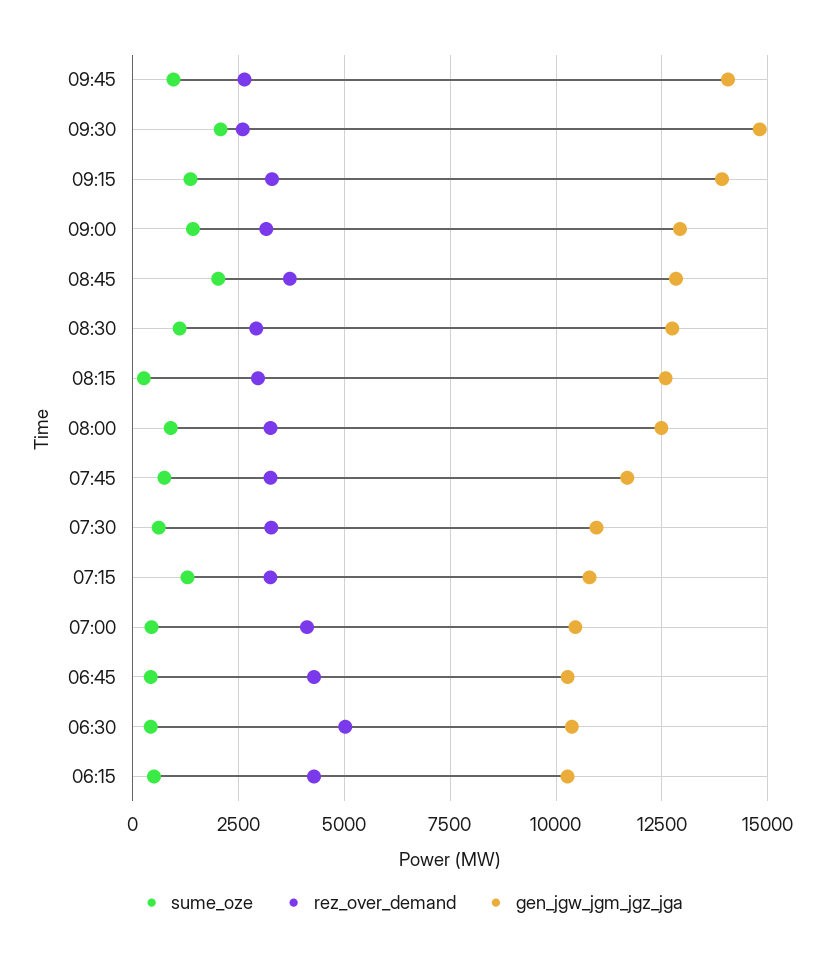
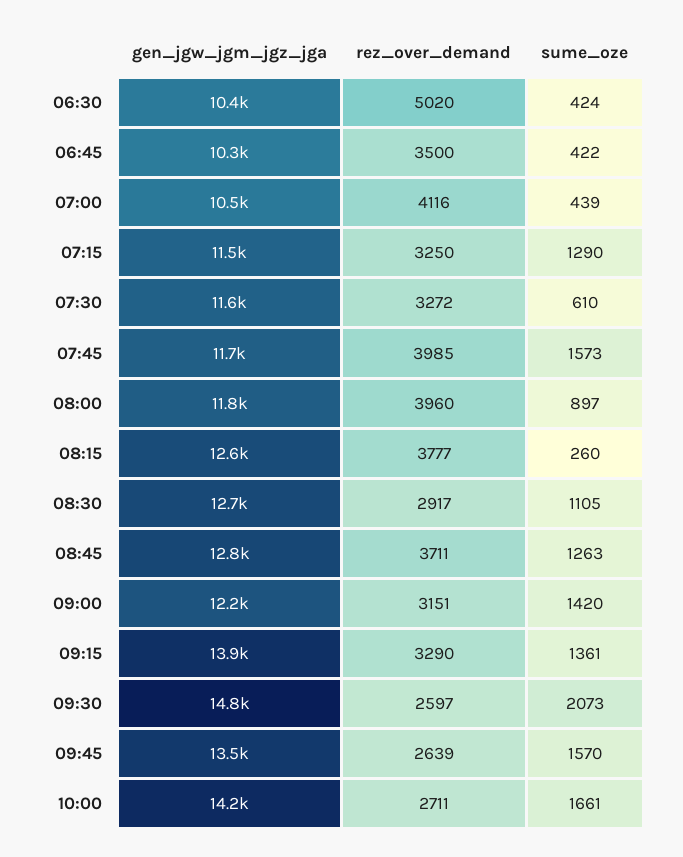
sume_oze, 09:45: 1000 -> 1570
gen_jgw_jgm_jgz_jga, 09:45: 14000 -> 13500
gen_jgw_jgm_jgz_jga, 09:00: 13000 -> 12200
sume_oze, 08:45: 2000 -> 1263
rez_over_demand, 08:15: 3000 -> 3777
rez_over_demand, 08:00: 3250 -> 3960
gen_jgw_jgm_jgz_jga, 08:00: 12500 -> 11800
sume_oze, 07:45: 750 -> 1573
rez_over_demand, 07:45: 3250 -> 3985
gen_jgw_jgm_jgz_jga, 07:30: 11000 -> 11600
gen_jgw_jgm_jgz_jga, 07:15: 10750 -> 11500
rez_over_demand, 06:45: 4250 -> 3500
sume_oze, 06:15: 500 -> none
rez_over_demand, 06:15: 4250 -> none
gen_jgw_jgm_jgz_jga, 06:15: 10250 -> none
gen_jgw_jgm_jgz_jga, 10:00: none -> 14200
rez_over_demand, 10:00: none -> 2711
sume_oze, 10:00: none -> 1661

